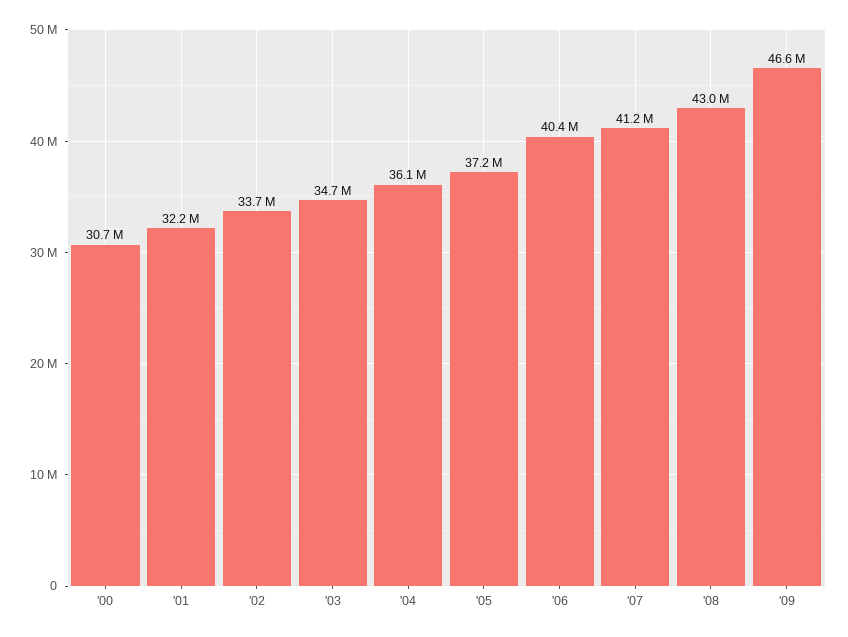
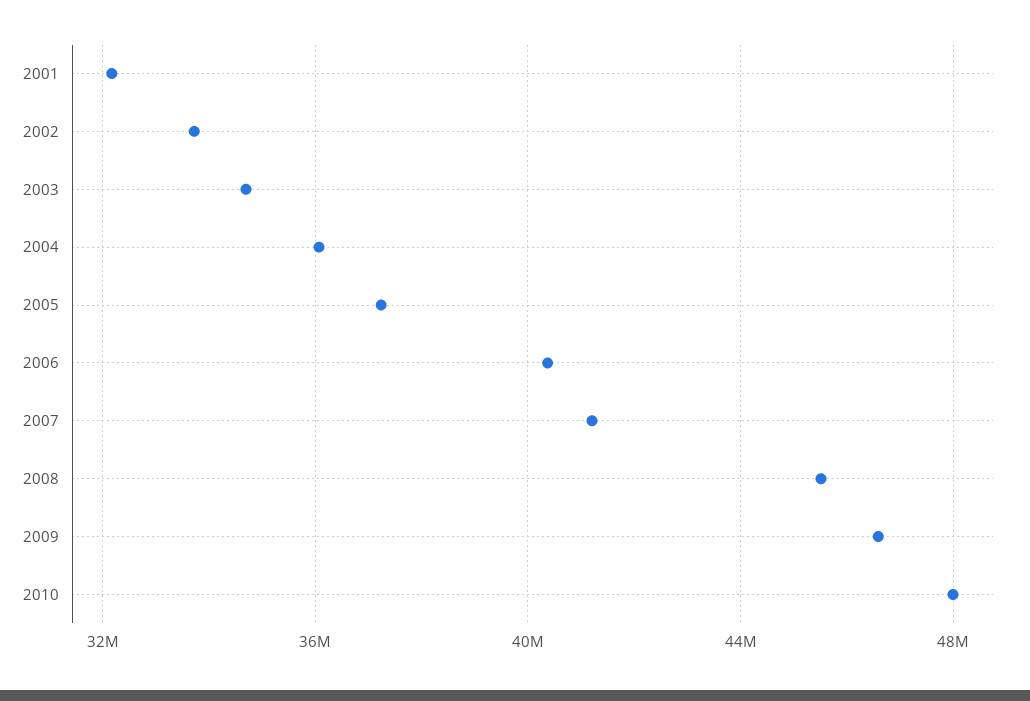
'00: 30700000 -> none
'08: 43000000 -> 45500000
2010: none -> 48000000

